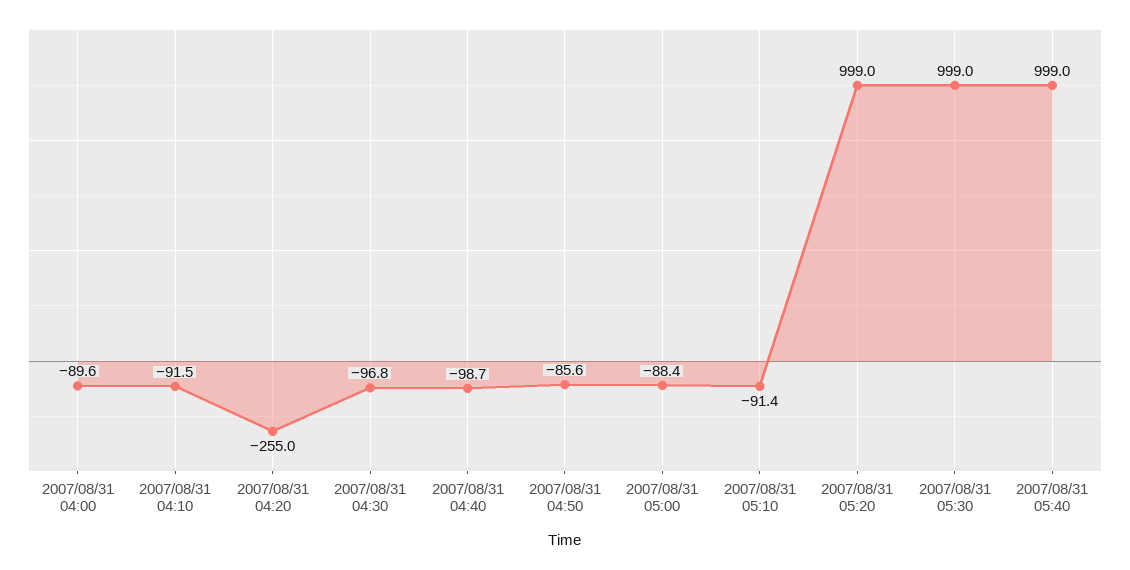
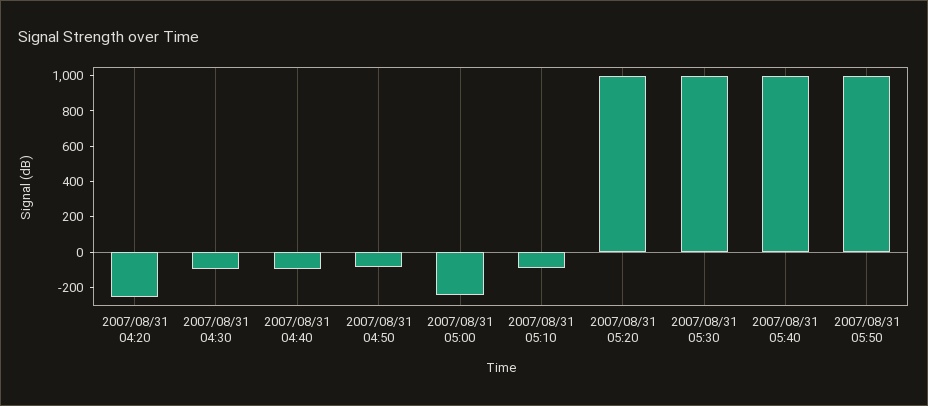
2007/08/31 04:00: -89.6 -> none
2007/08/31 04:10: -91.5 -> none
2007/08/31 05:00: -88.4 -> -250
2007/08/31 05:50: none -> 1000

